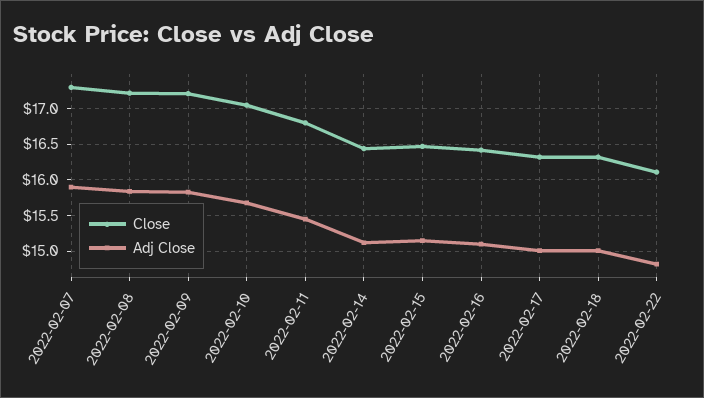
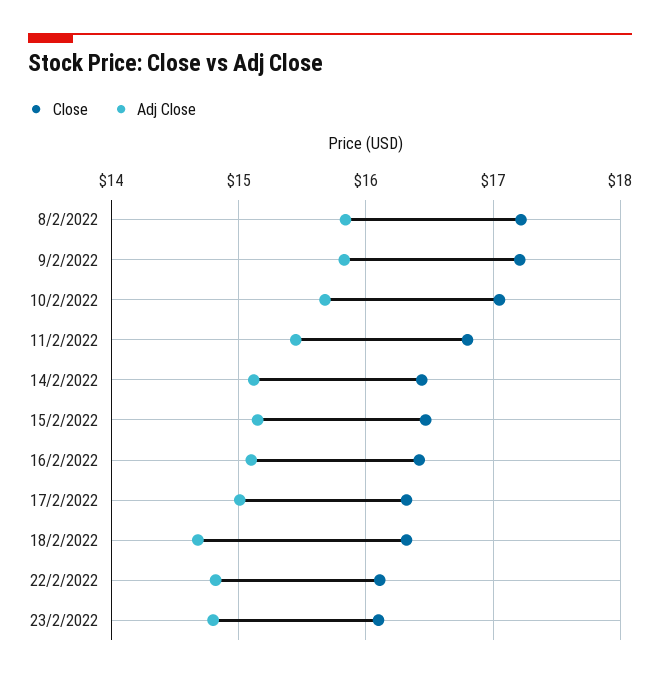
Close, 2022-02-07: 17.3 -> none
Adj Close, 2022-02-07: 15.9 -> none
Adj Close, 2022-02-18: 15 -> 14.7
Close, 23/2/2022: none -> 16.1
Adj Close, 23/2/2022: none -> 14.8

